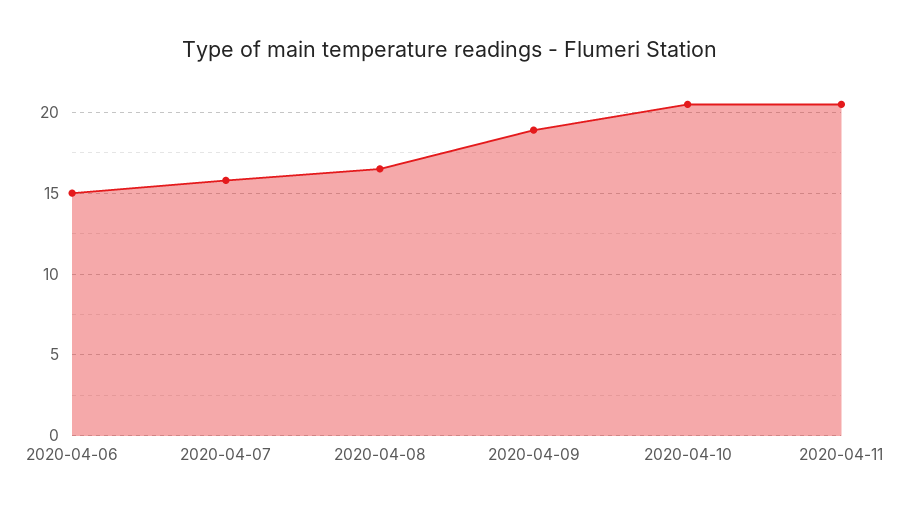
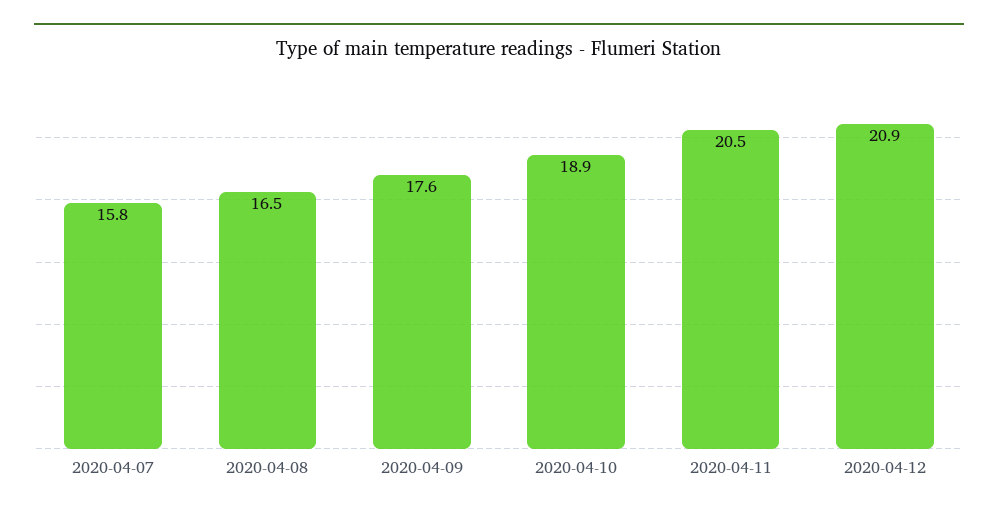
2020-04-06: 15 -> none
2020-04-09: 19 -> 17.6
2020-04-10: 20.5 -> 18.9
2020-04-12: none -> 20.9

